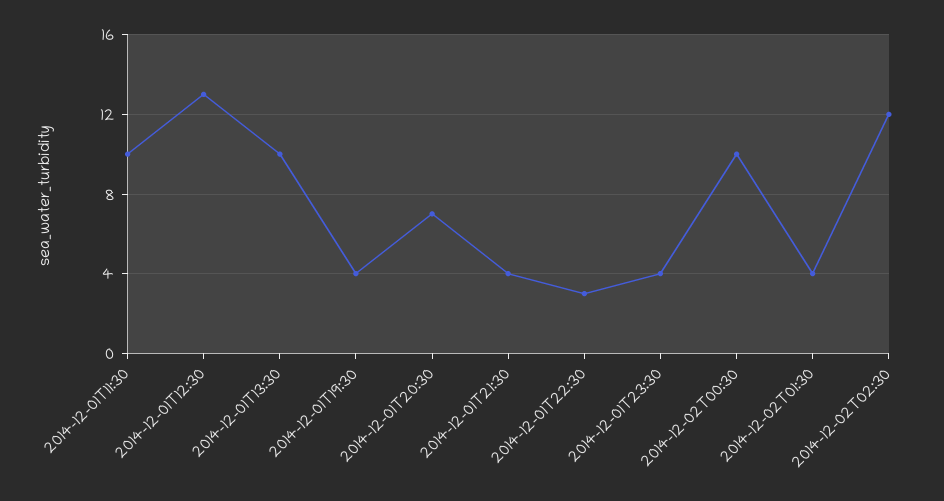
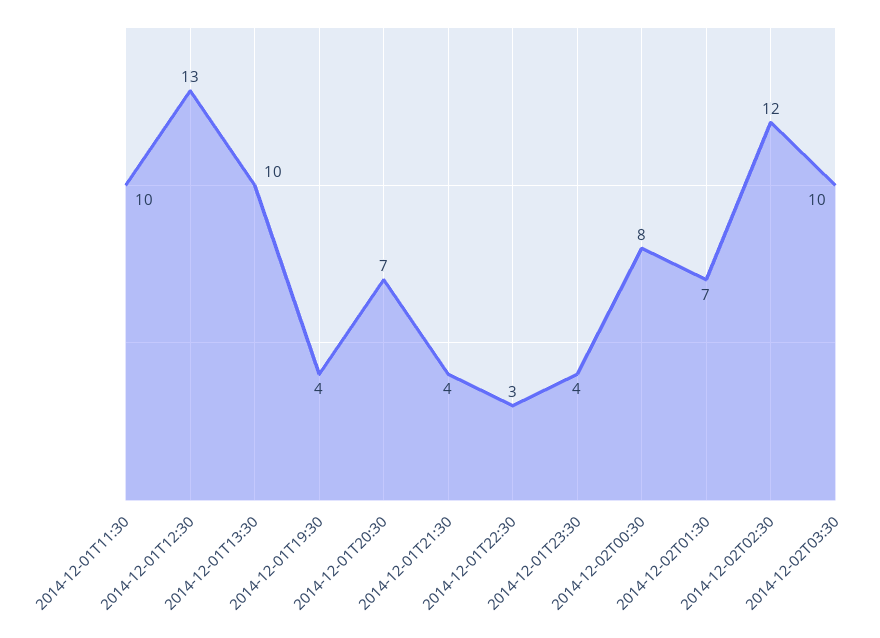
2014-12-02T00:30: 10 -> 8
2014-12-02T01:30: 4 -> 7
2014-12-02T03:30: none -> 10

